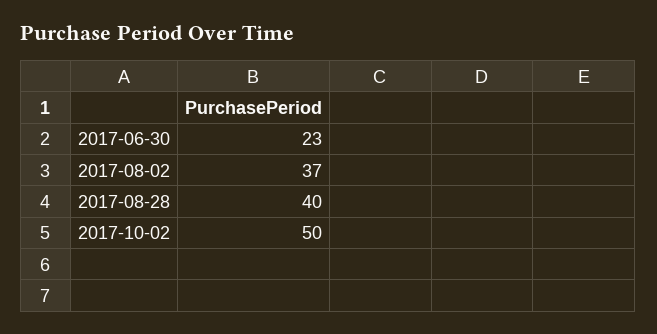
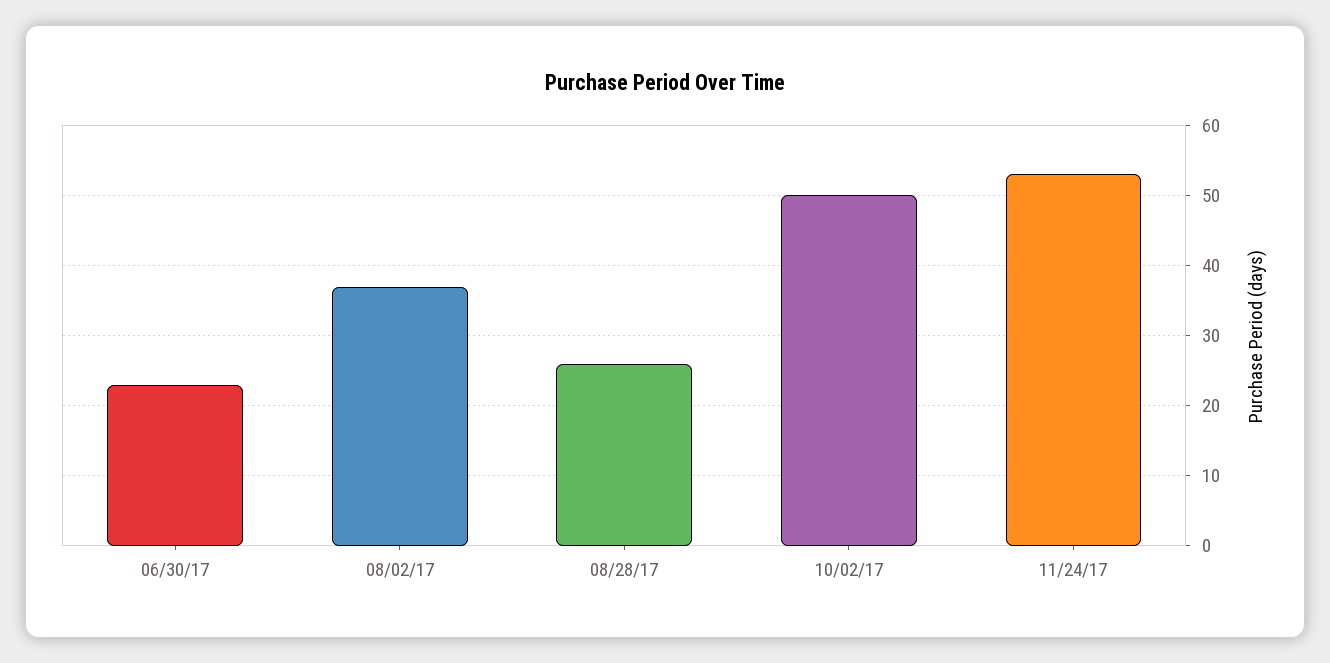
2017-08-28: 40 -> 26
11/24/17: none -> 53

